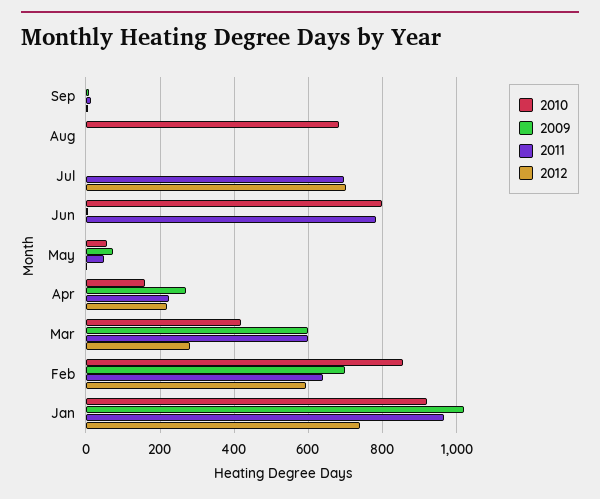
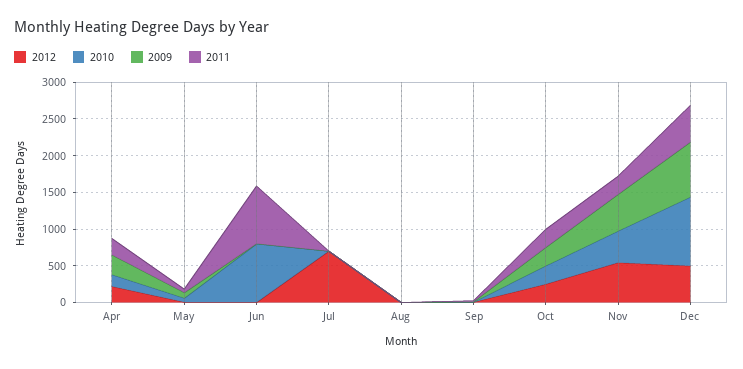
2010, Aug: 680 -> 0
2011, Jul: 700 -> 0
2010, Mar: 420 -> none
2009, Mar: 600 -> none
2011, Mar: 600 -> none
2012, Mar: 280 -> none
2010, Feb: 860 -> none
2009, Feb: 700 -> none
2011, Feb: 640 -> none
2012, Feb: 600 -> none
2010, Jan: 920 -> none
2009, Jan: 1020 -> none
2011, Jan: 960 -> none
2012, Jan: 740 -> none
2012, Oct: none -> 250
2010, Oct: none -> 250
2009, Oct: none -> 250
2011, Oct: none -> 250
2012, Nov: none -> 500
2010, Nov: none -> 500
2009, Nov: none -> 500
2011, Nov: none -> 250
2012, Dec: none -> 500
2010, Dec: none -> 1000
2009, Dec: none -> 750
2011, Dec: none -> 500

